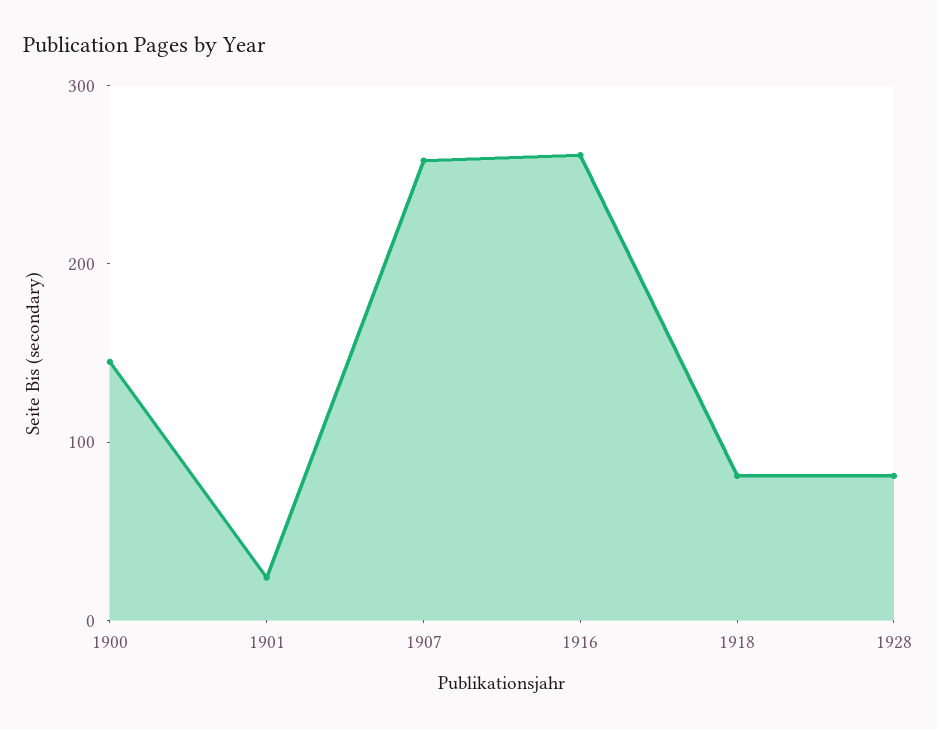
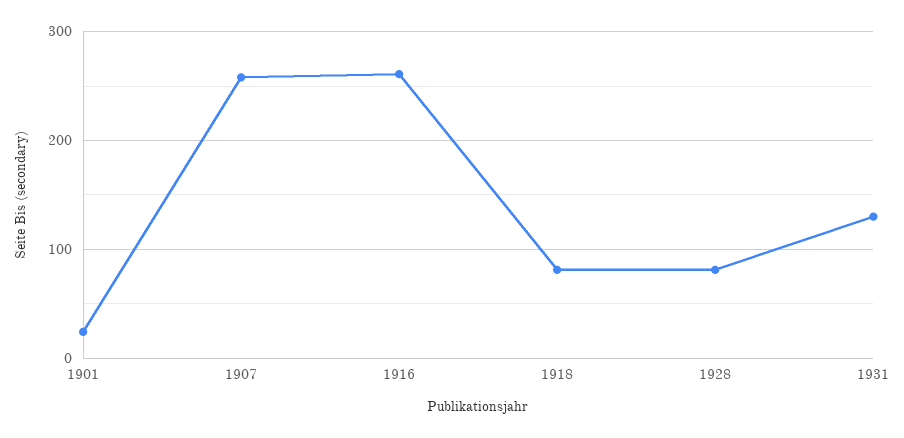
1900: 140 -> none
1931: none -> 130

